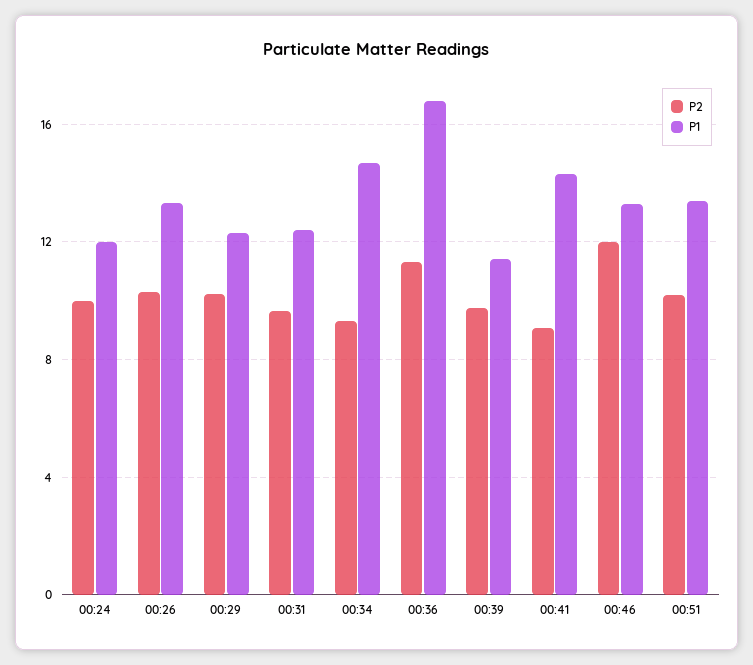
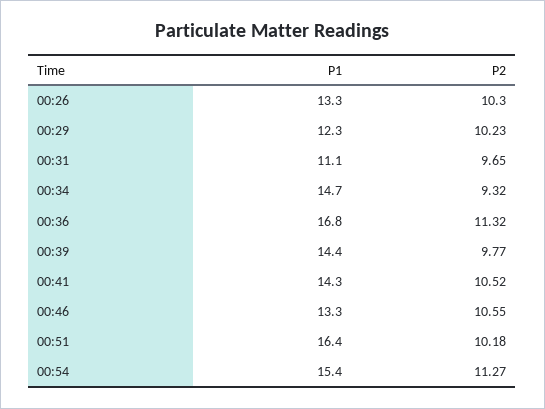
P2, 00:24: 10 -> none
P1, 00:24: 12 -> none
P1, 00:31: 12.5 -> 11.1
P1, 00:39: 11.5 -> 14.4
P2, 00:41: 9 -> 10.52
P2, 00:46: 12 -> 10.55
P1, 00:51: 13.5 -> 16.4
P1, 00:54: none -> 15.4
P2, 00:54: none -> 11.27

